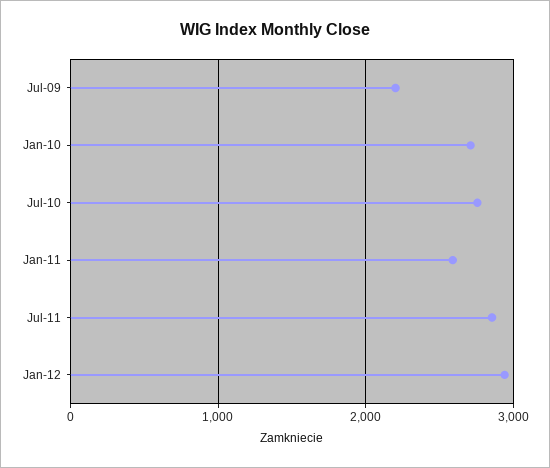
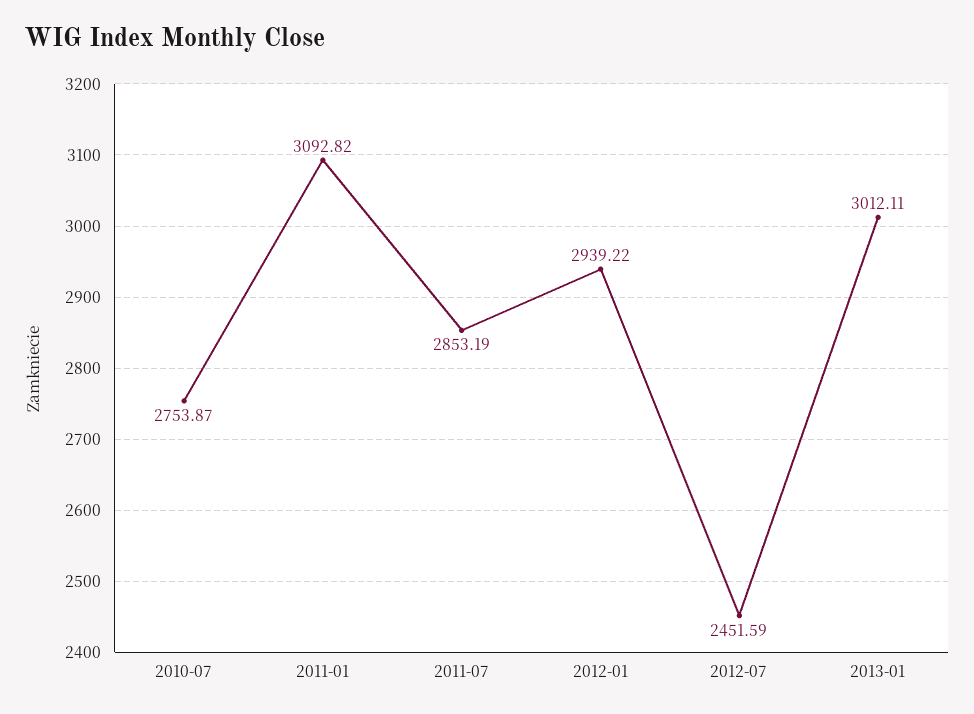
Jul-09: 2200 -> none
Jan-10: 2700 -> none
Jan-11: 2600 -> 3092.82
2012-07: none -> 2451.59
2013-01: none -> 3012.11

